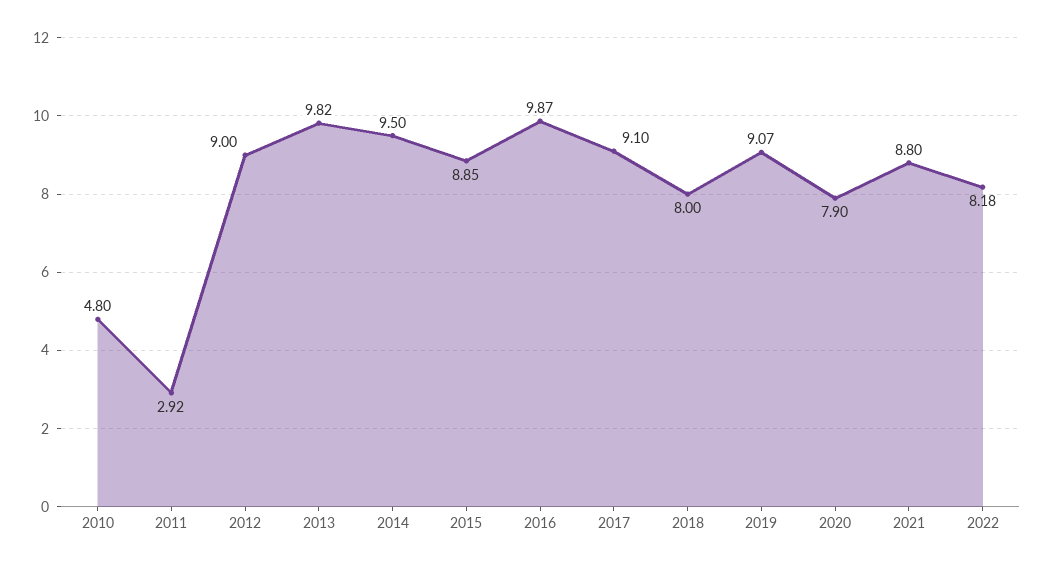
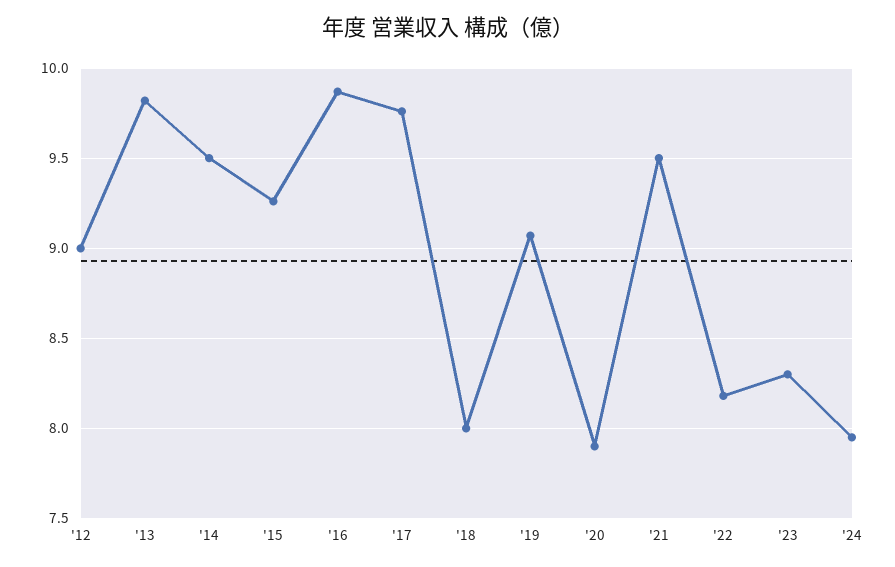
2010: 4.8 -> none
2011: 2.92 -> none
2015: 8.85 -> 9.25
2017: 9.1 -> 9.75
2021: 8.8 -> 9.5
'23: none -> 8.3
'24: none -> 7.95

